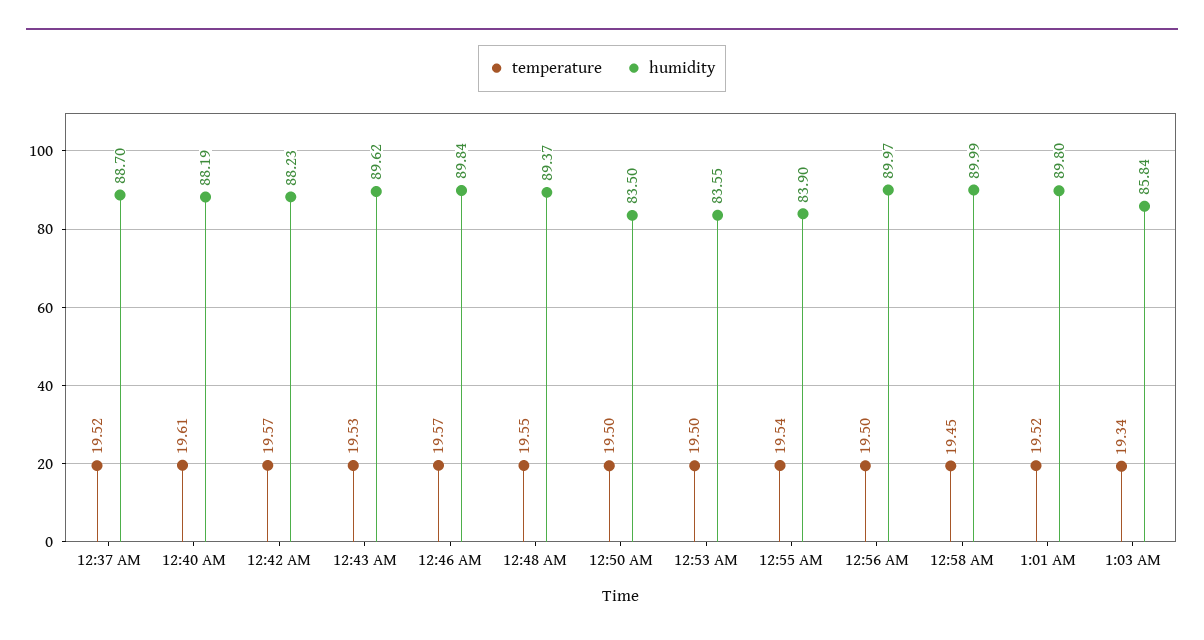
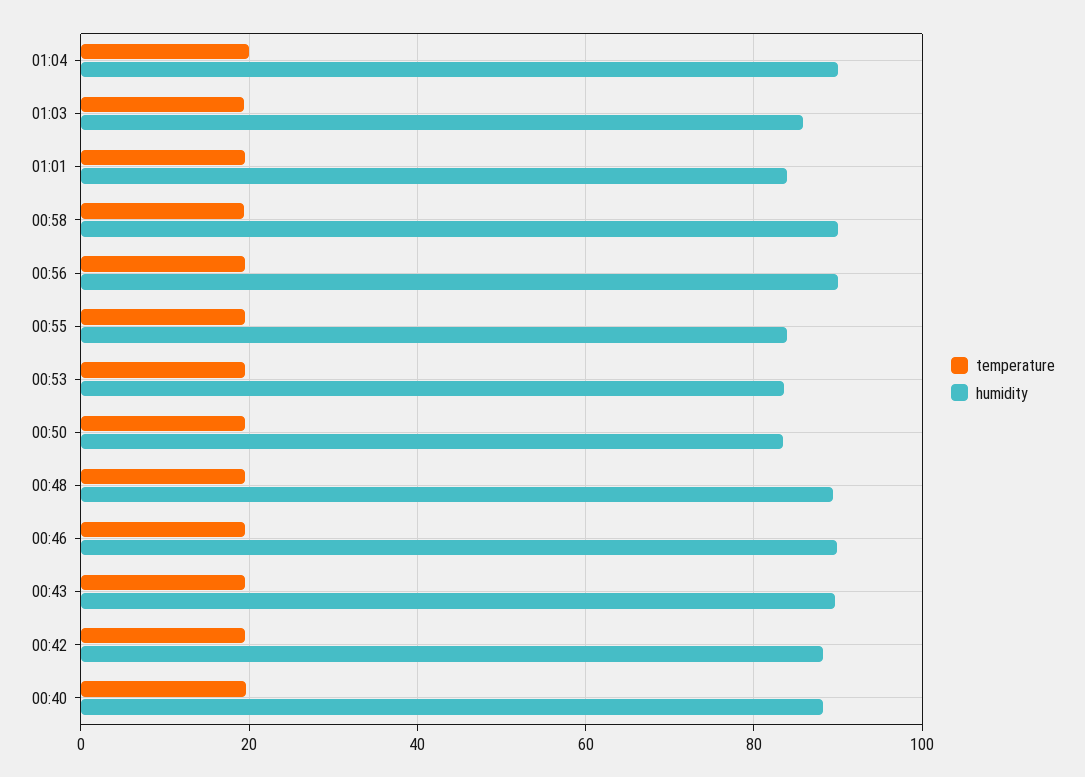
temperature, 12:37 AM: 19.52 -> none
humidity, 12:37 AM: 88.7 -> none
humidity, 1:01 AM: 89.8 -> 84
temperature, 01:04: none -> 20
humidity, 01:04: none -> 90

